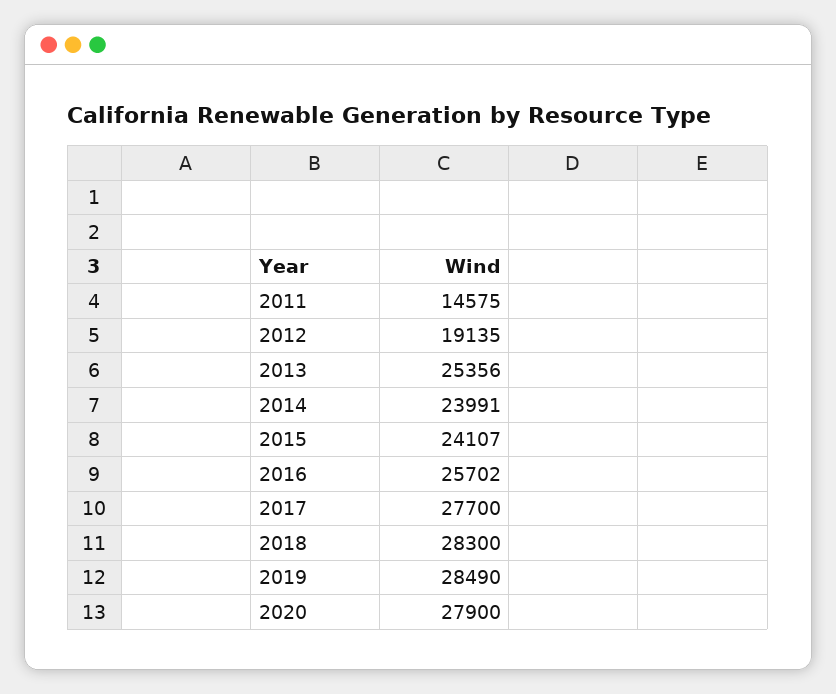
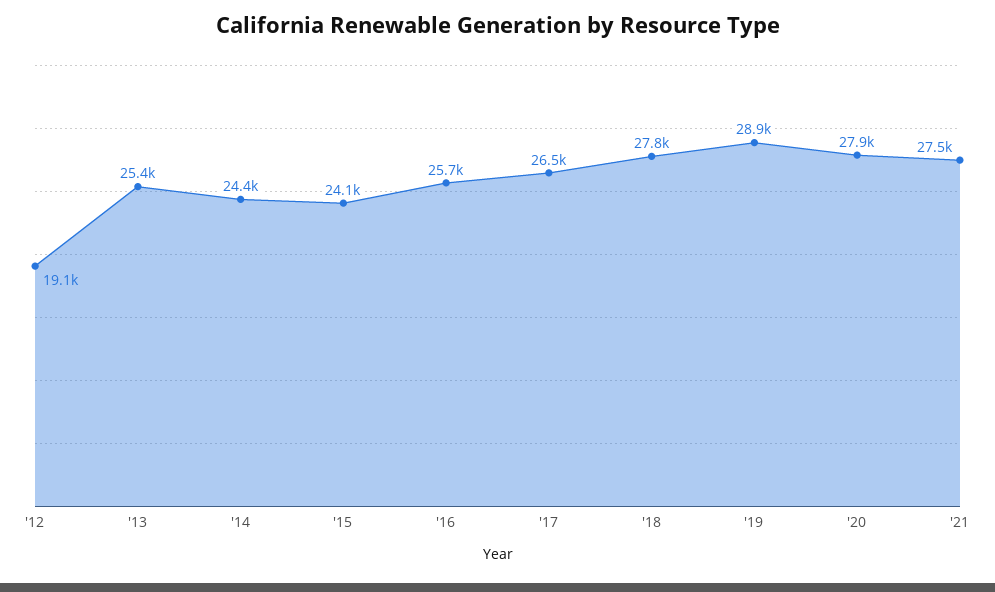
2011: 14575 -> none
2014: 23991 -> 24400
2017: 27700 -> 26500
2018: 28300 -> 27800
2019: 28490 -> 28900
'21: none -> 27500

